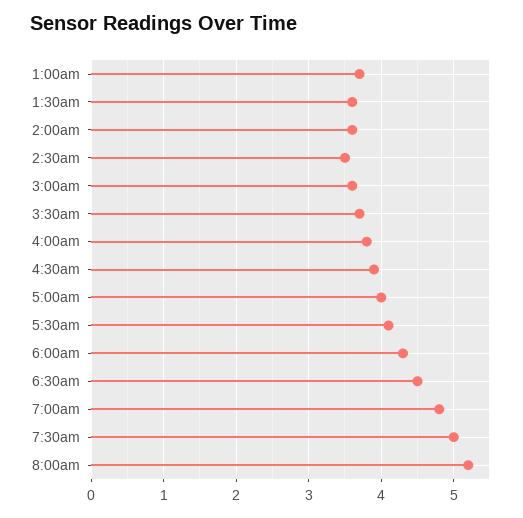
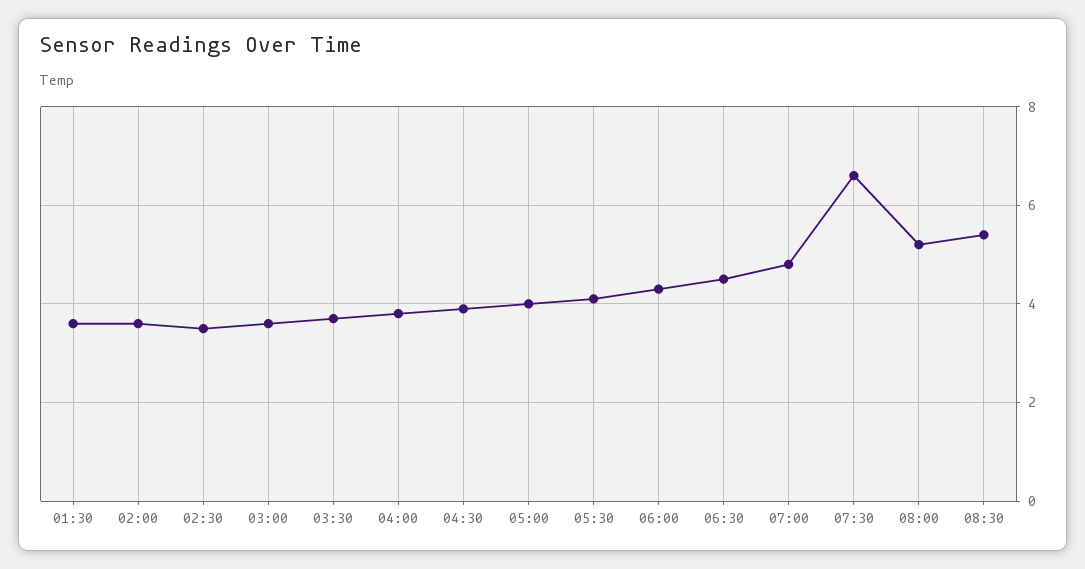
1:00am: 3.7 -> none
7:30am: 5 -> 6.5
08:30: none -> 5.5

